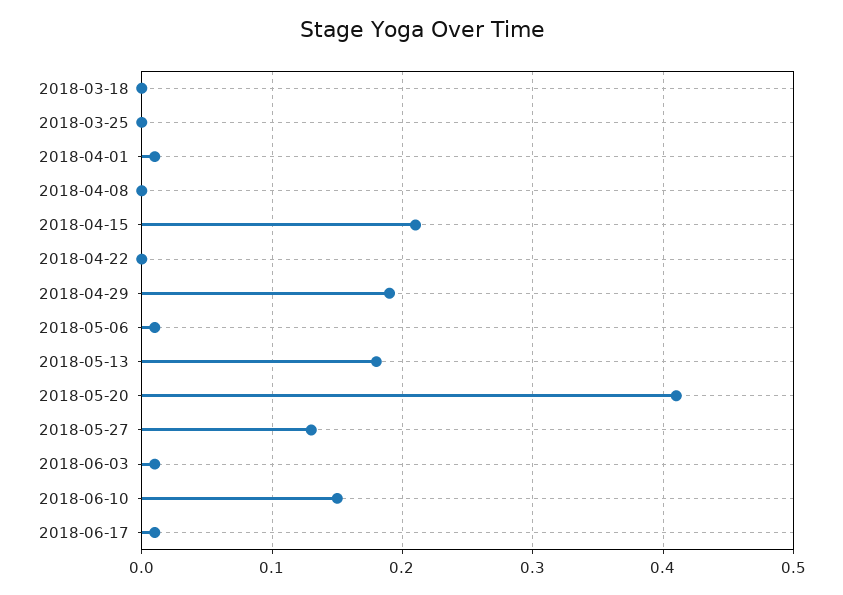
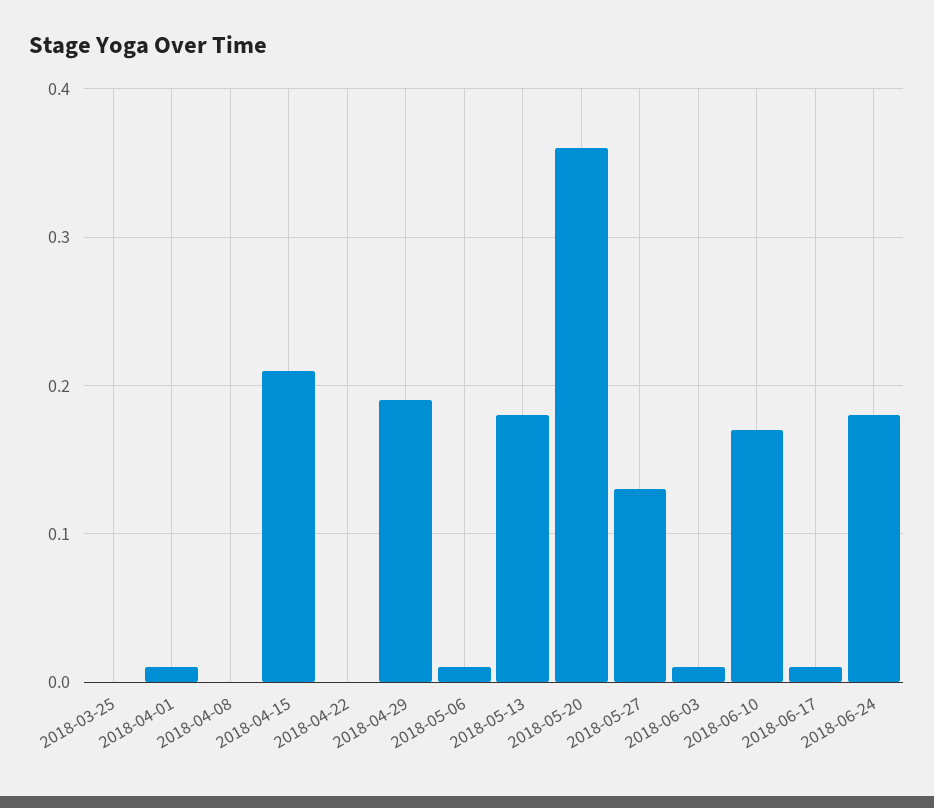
2018-03-18: 0 -> none
2018-05-20: 0.41 -> 0.36
2018-06-10: 0.15 -> 0.17
2018-06-24: none -> 0.18

